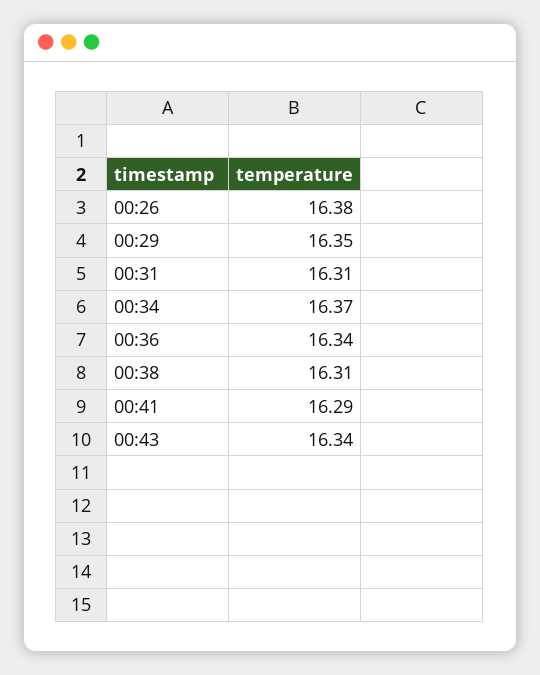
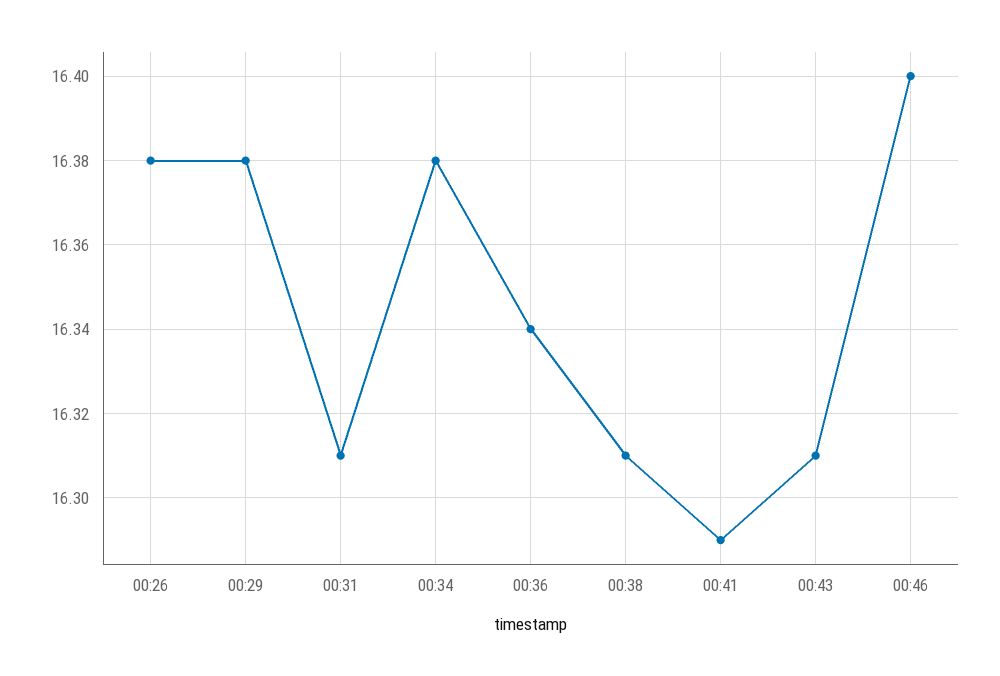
00:29: 16.35 -> 16.38
00:34: 16.37 -> 16.38
00:43: 16.34 -> 16.31
00:46: none -> 16.4

